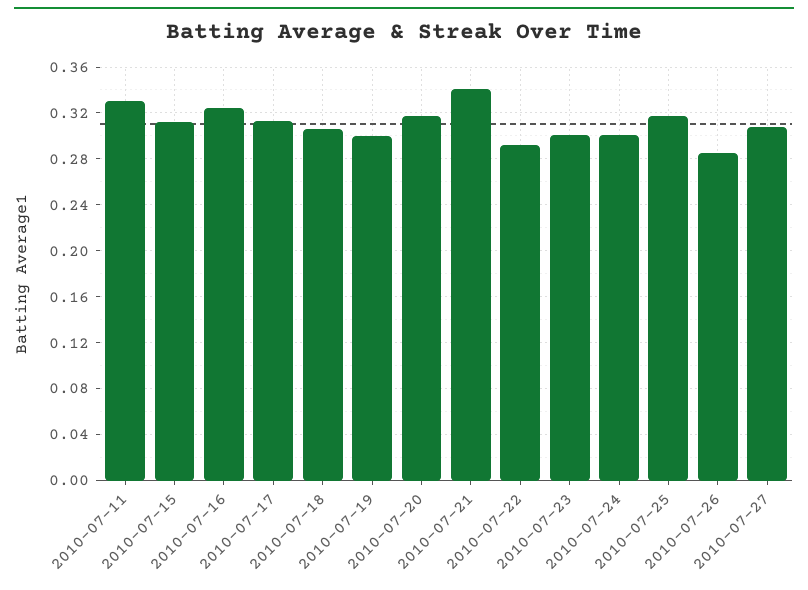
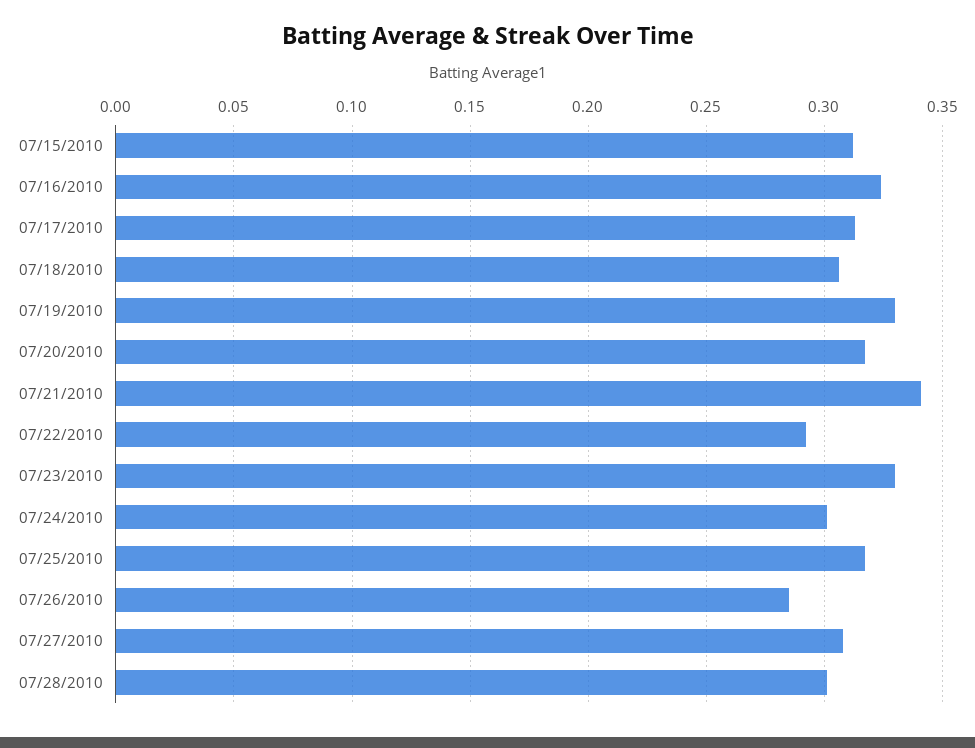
2010-07-11: 0.33 -> none
2010-07-19: 0.3 -> 0.33
2010-07-23: 0.3 -> 0.33
07/28/2010: none -> 0.3

